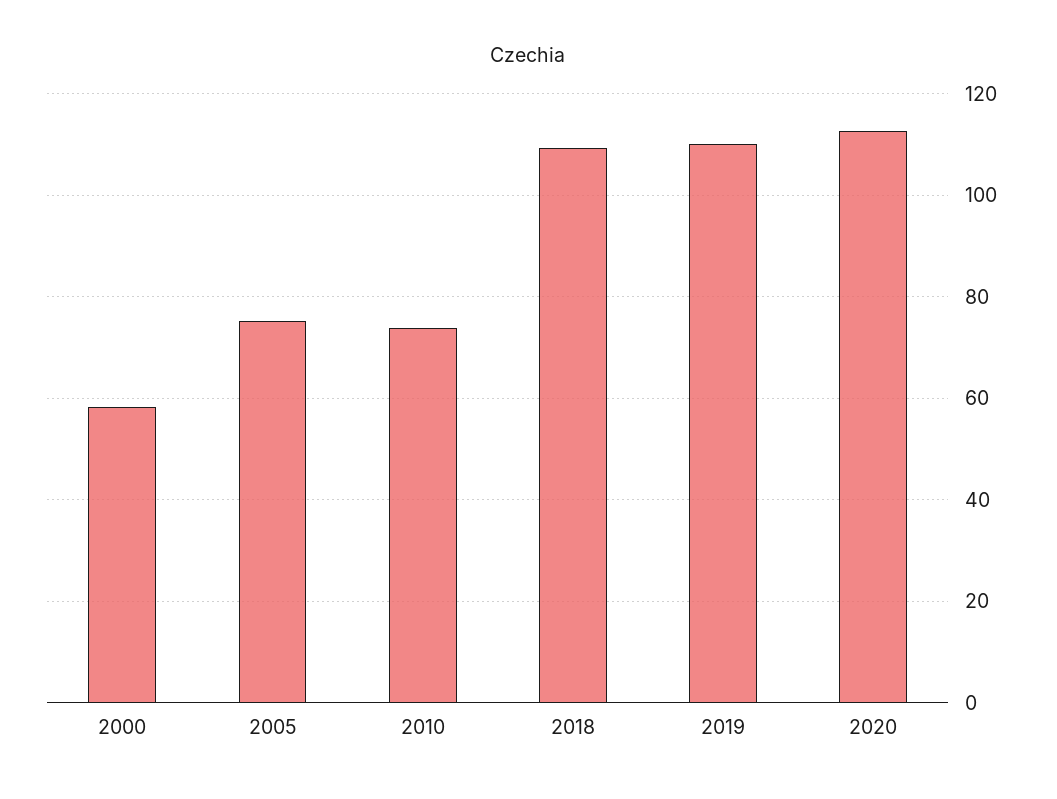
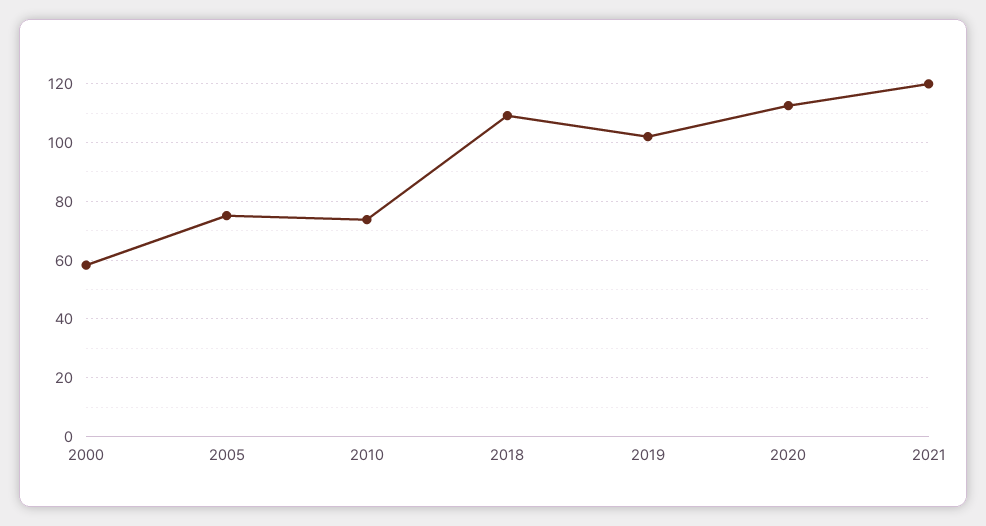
2019: 110 -> 102.5
2021: none -> 120

